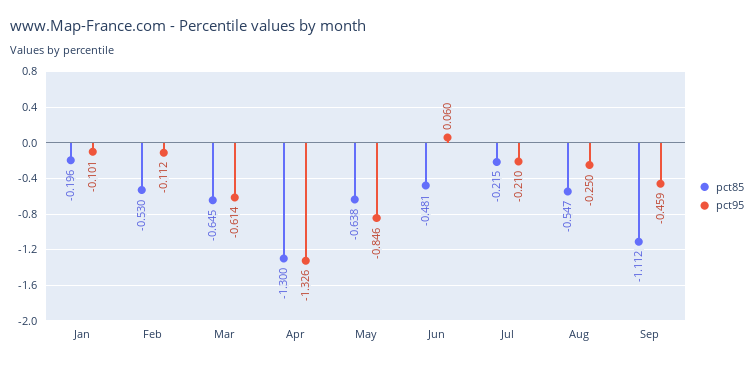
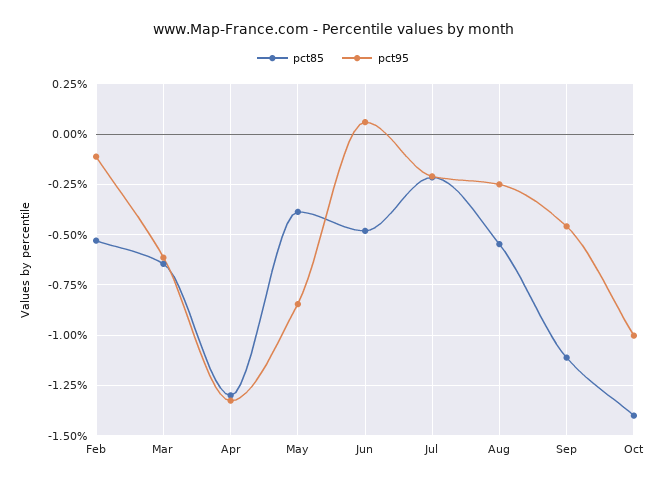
pct85, Jan: -0.196 -> none
pct95, Jan: -0.101 -> none
pct85, May: -0.638 -> -0.4
pct85, Oct: none -> -1.4
pct95, Oct: none -> -1

